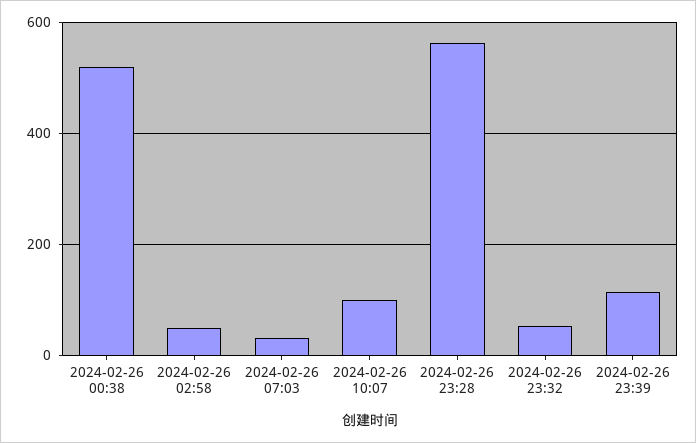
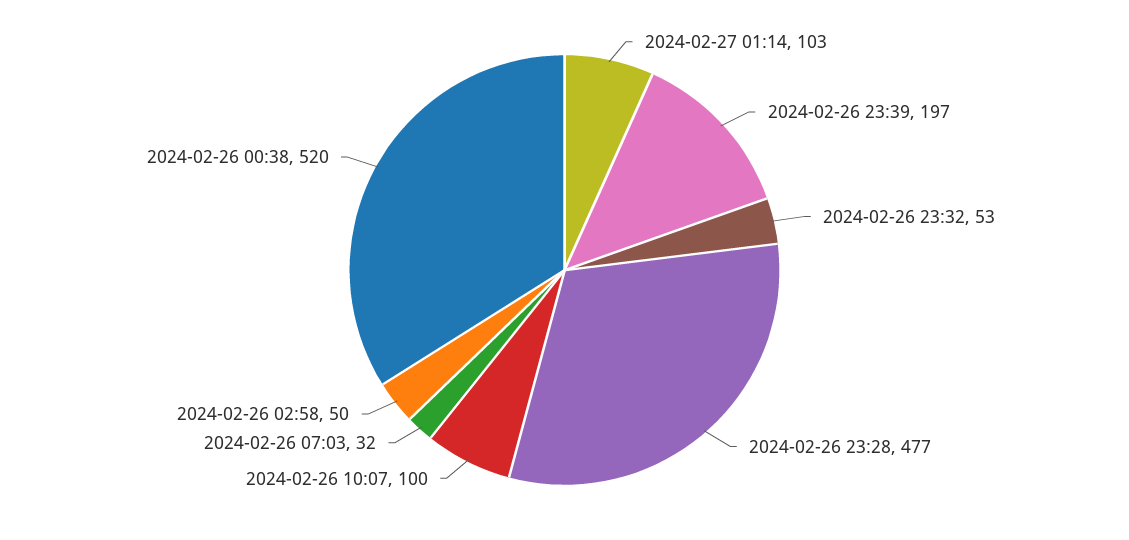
2024-02-26 23:28: 560 -> 477
2024-02-26 23:39: 120 -> 197
2024-02-27 01:14: none -> 103

